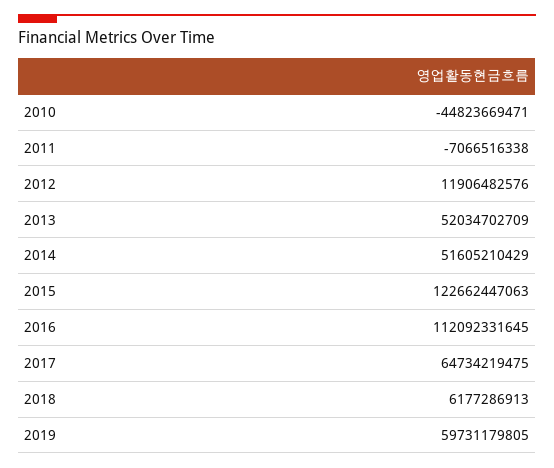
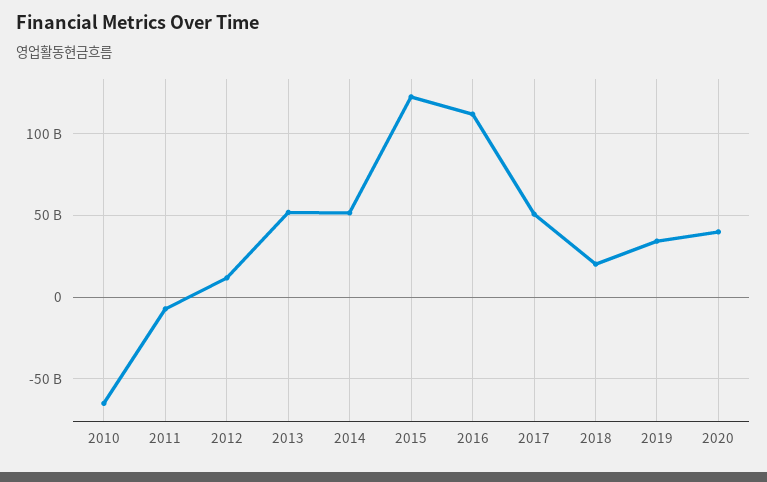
2010: -44823669471 -> -65000000000
2017: 64734219475 -> 50000000000
2018: 6177286913 -> 20000000000
2019: 59731179805 -> 35000000000
2020: none -> 40000000000

